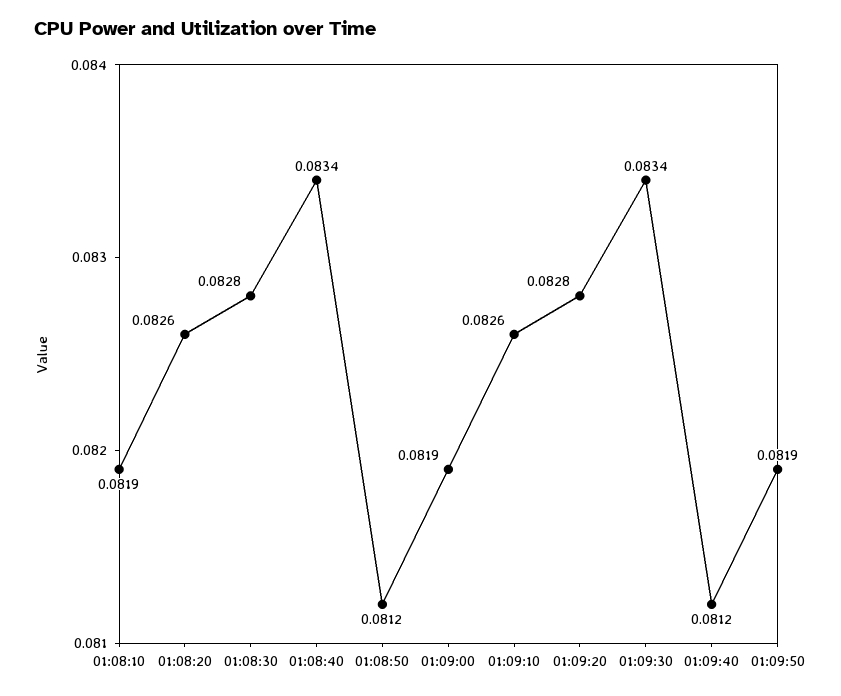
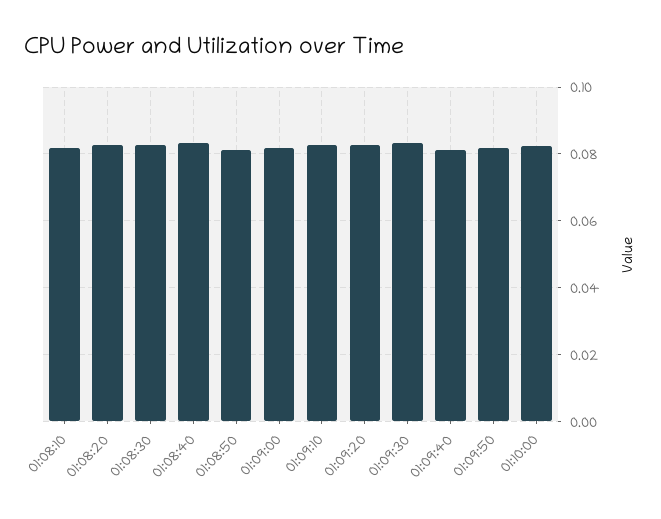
01:10:00: none -> 0.082

